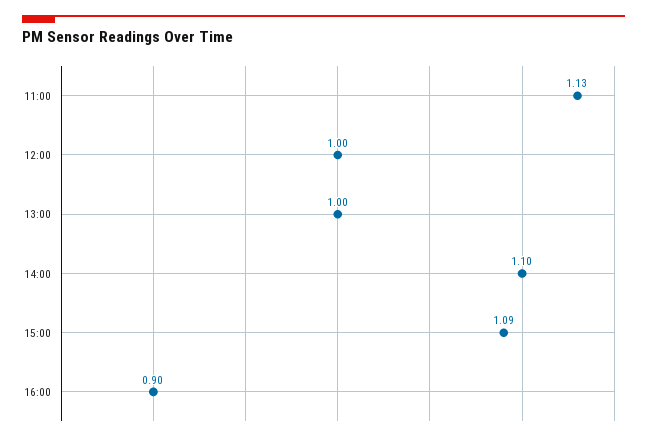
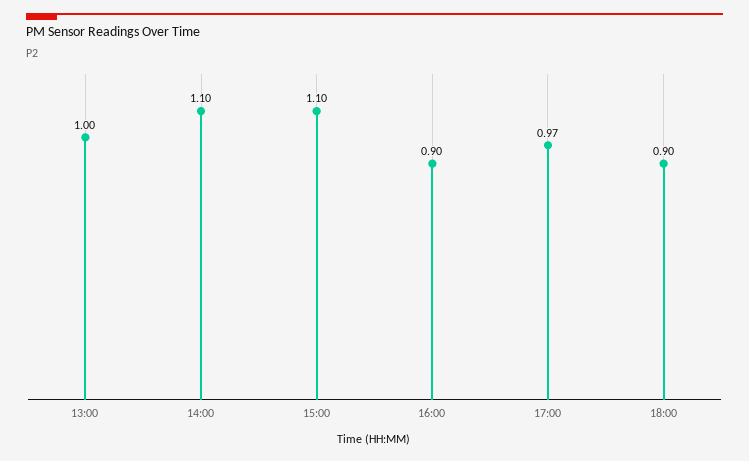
11:00: 1.13 -> none
12:00: 1 -> none
15:00: 1.09 -> 1.1
17:00: none -> 0.97
18:00: none -> 0.9

